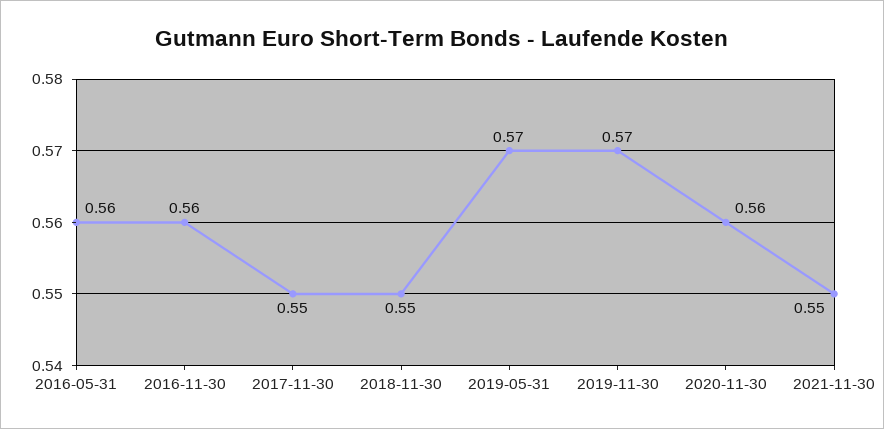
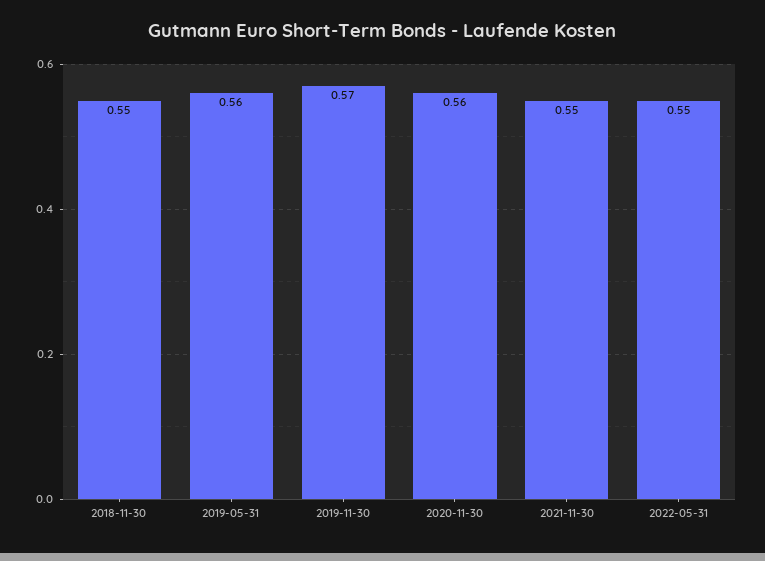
2016-05-31: 0.56 -> none
2016-11-30: 0.56 -> none
2017-11-30: 0.55 -> none
2019-05-31: 0.57 -> 0.56
2022-05-31: none -> 0.55

